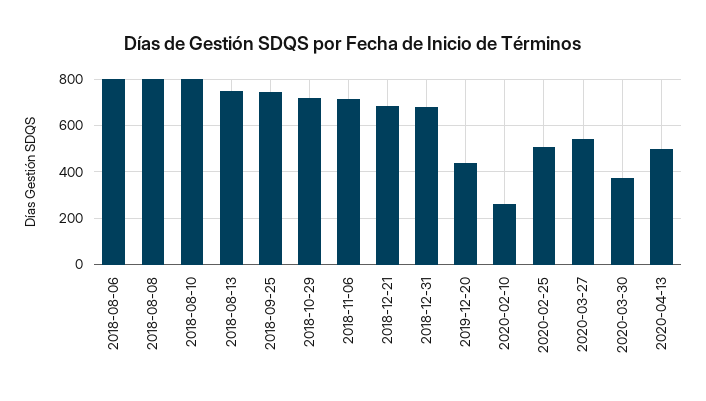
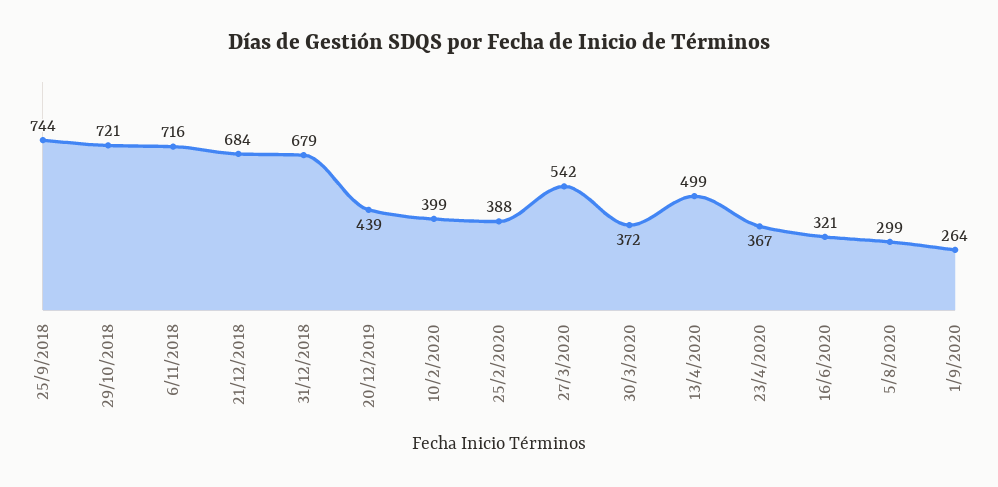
2018-08-06: 800 -> none
2018-08-08: 800 -> none
2018-08-10: 800 -> none
2018-08-13: 750 -> none
2020-02-10: 250 -> 399
2020-02-25: 500 -> 388
23/4/2020: none -> 367
16/6/2020: none -> 321
5/8/2020: none -> 299
1/9/2020: none -> 264

